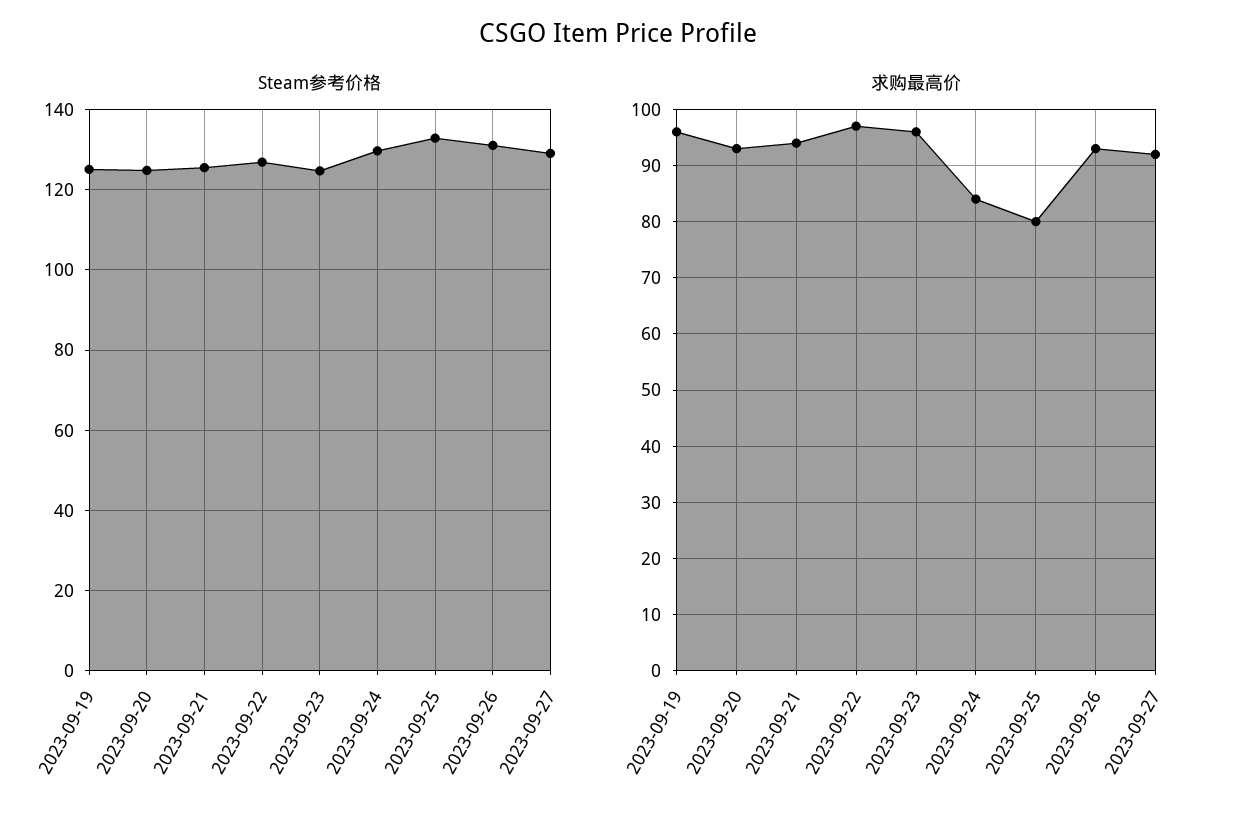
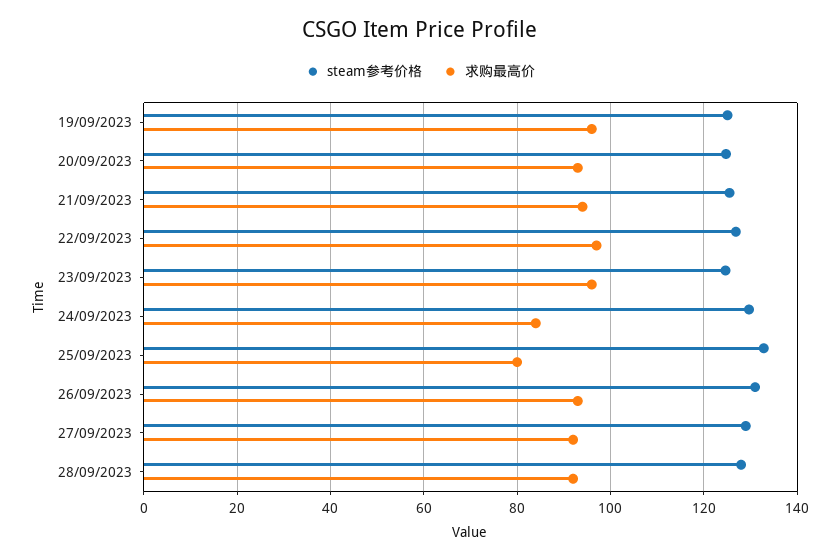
Steam参考价格, 28/09/2023: none -> 128
求购最高价, 28/09/2023: none -> 92

